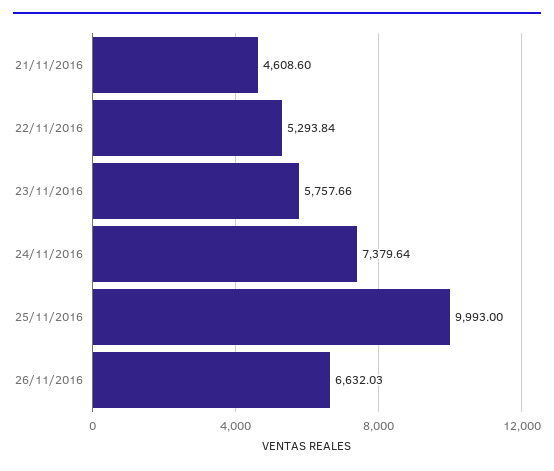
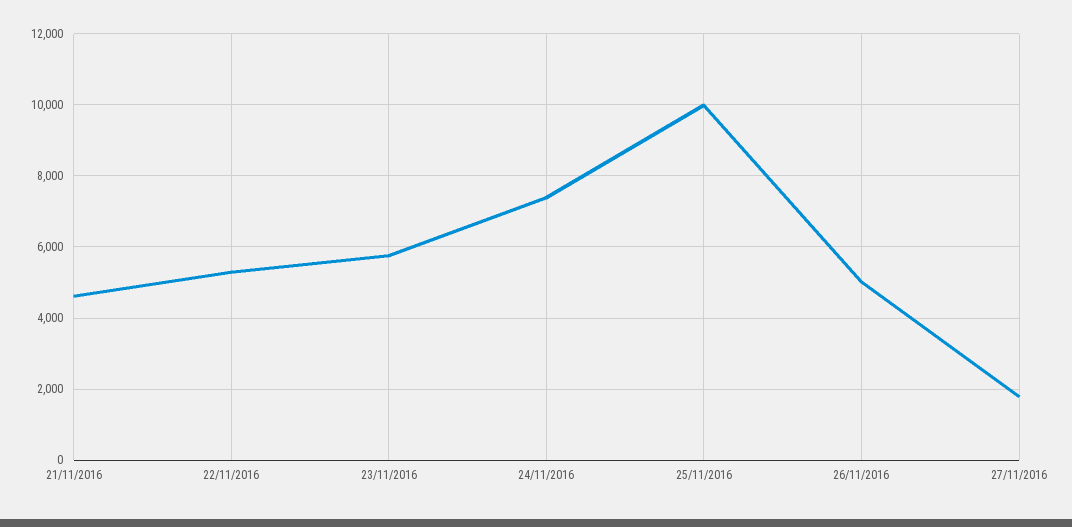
26/11/2016: 6632.03 -> 5000
27/11/2016: none -> 1800

